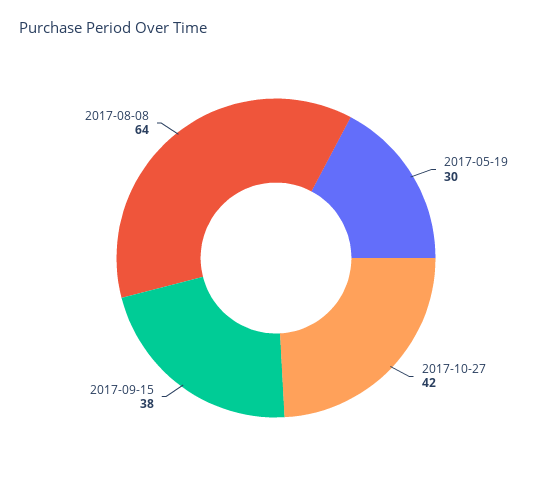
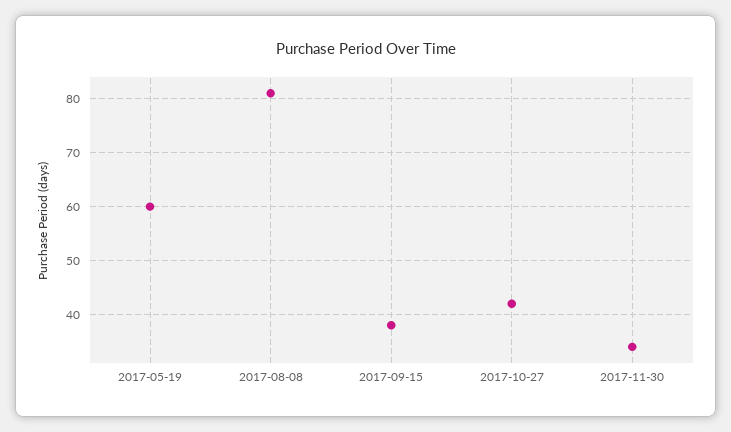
2017-05-19: 30 -> 60
2017-08-08: 64 -> 80
2017-11-30: none -> 35

